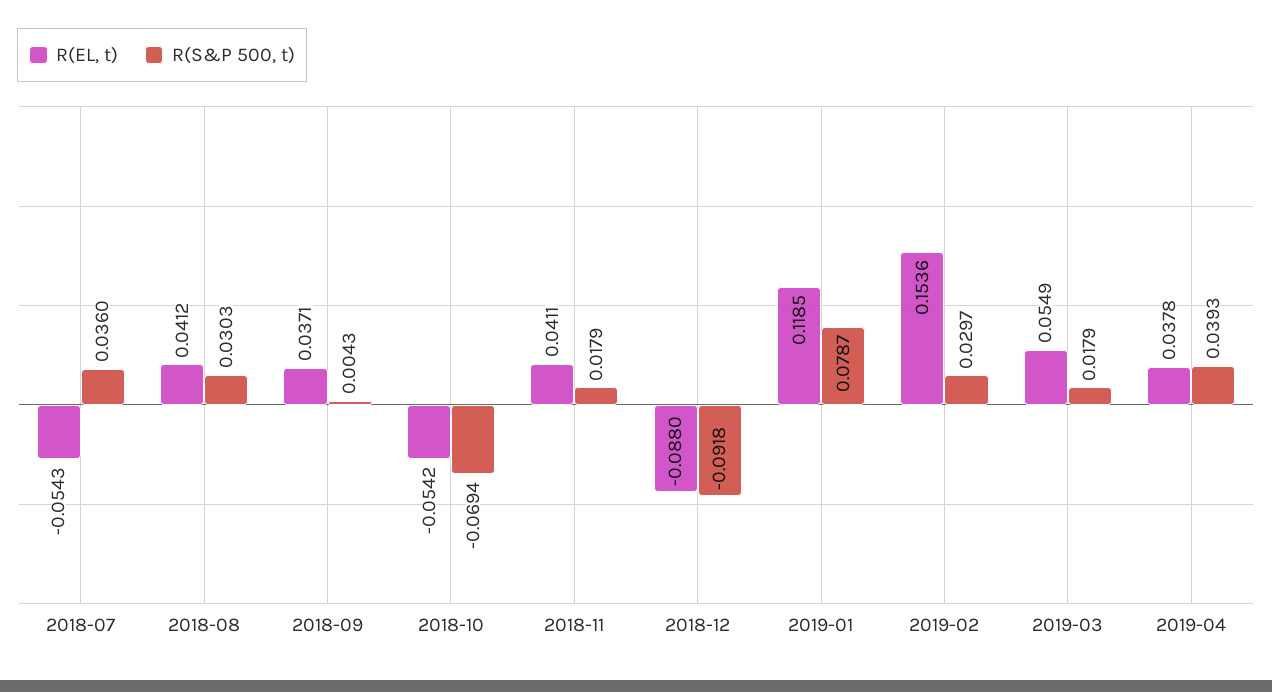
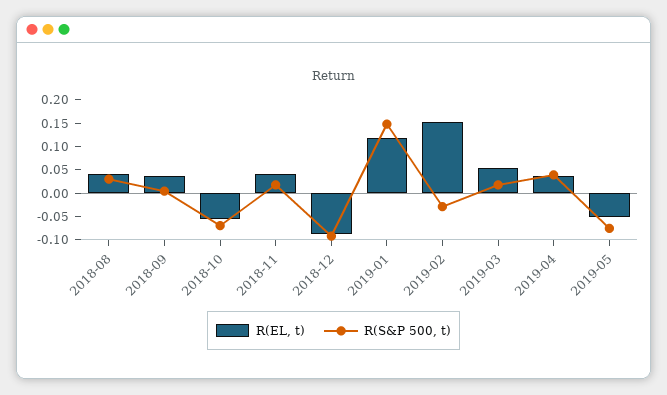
R(EL, t), 2018-07: -0.0543 -> none
R(S&P 500, t), 2018-07: 0.036 -> none
R(S&P 500, t), 2019-01: 0.0787 -> 0.15
R(S&P 500, t), 2019-02: 0.0297 -> -0.025
R(EL, t), 2019-05: none -> -0.05
R(S&P 500, t), 2019-05: none -> -0.075

